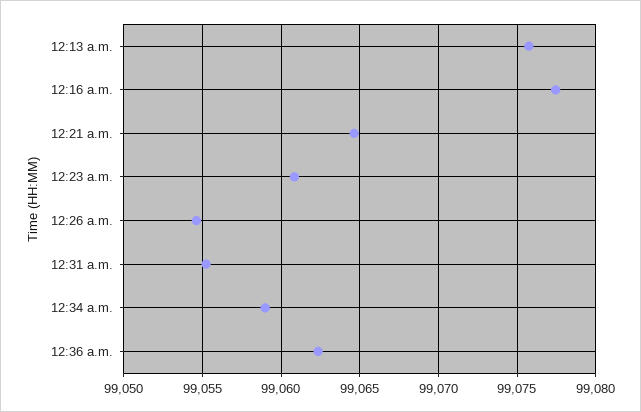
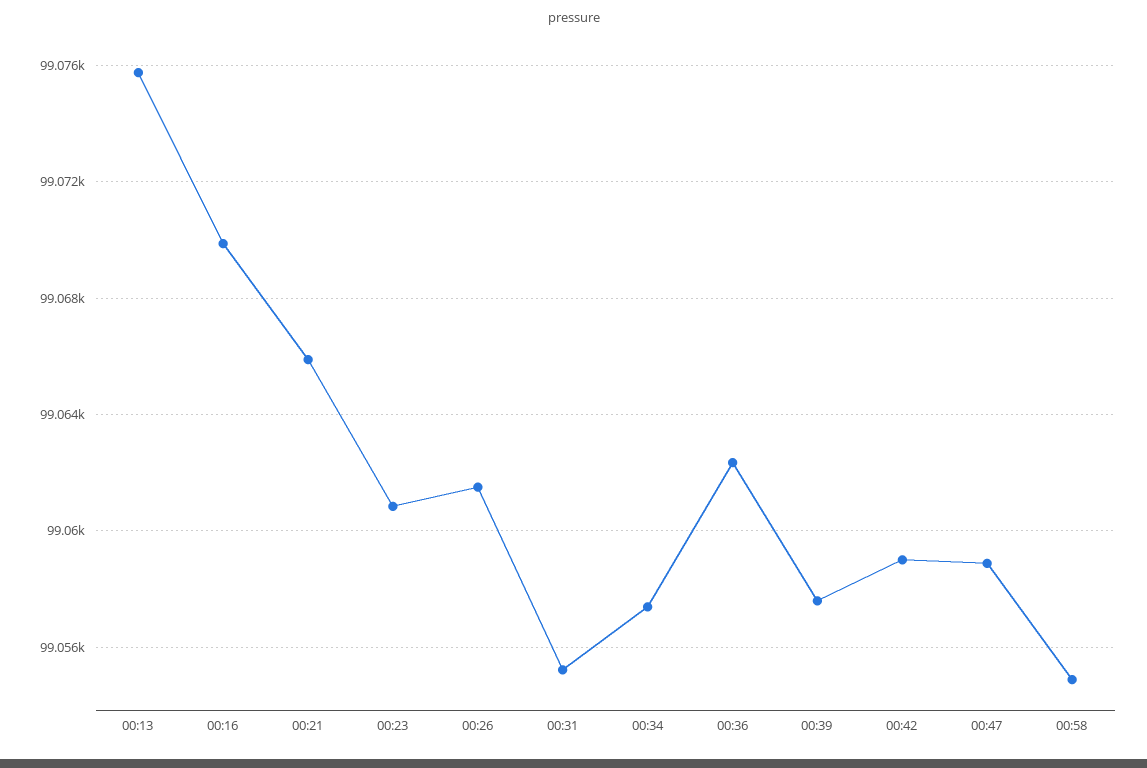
12:16 a.m.: 99077.5 -> 99070
12:21 a.m.: 99064.5 -> 99066
12:26 a.m.: 99054.5 -> 99061.5
12:34 a.m.: 99059 -> 99057.5
00:39: none -> 99057.5
00:42: none -> 99059
00:47: none -> 99059
00:58: none -> 99055

